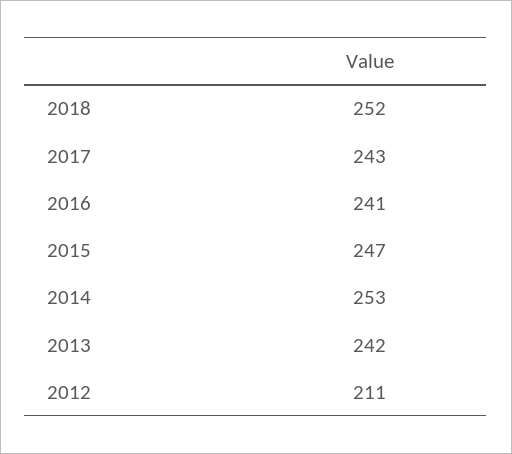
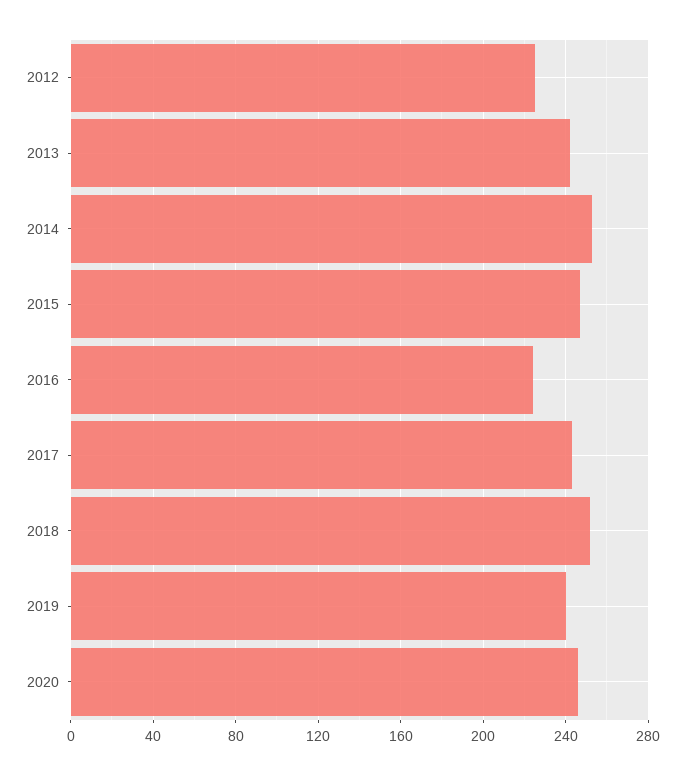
2016: 241 -> 225
2012: 211 -> 225
2019: none -> 240
2020: none -> 245

